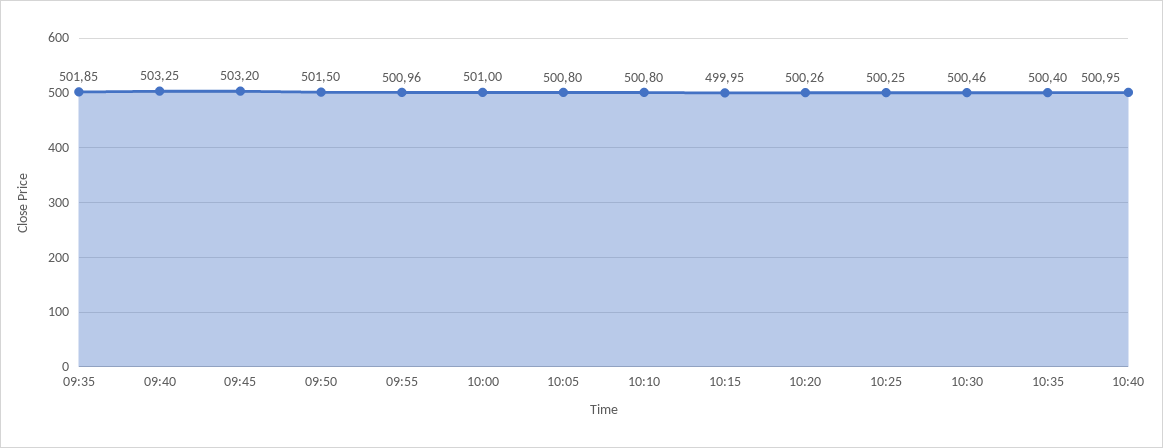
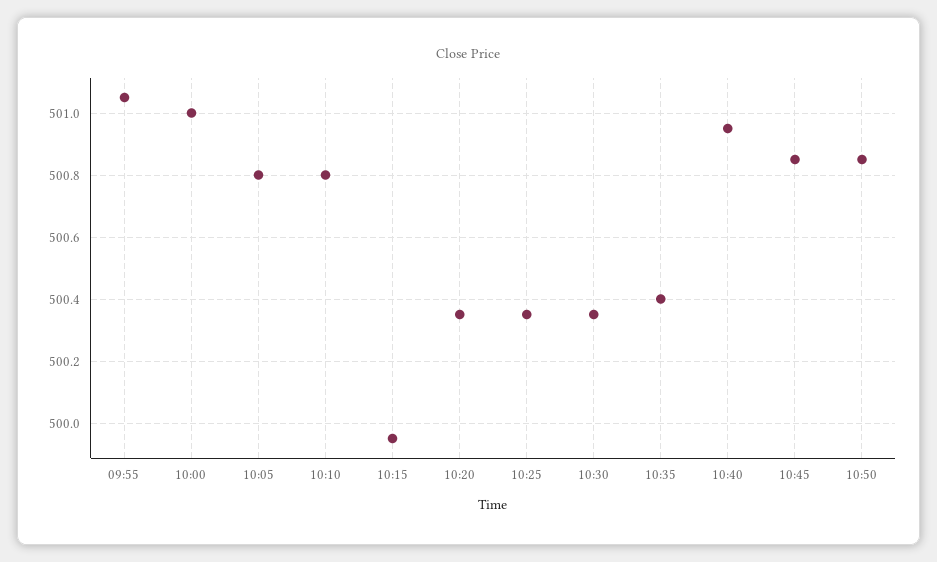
09:35: 501.85 -> none
09:40: 503.25 -> none
09:45: 503.2 -> none
09:50: 501.5 -> none
09:55: 500.96 -> 501.05
10:20: 500.26 -> 500.35
10:25: 500.25 -> 500.35
10:30: 500.46 -> 500.35
10:45: none -> 500.85
10:50: none -> 500.85

